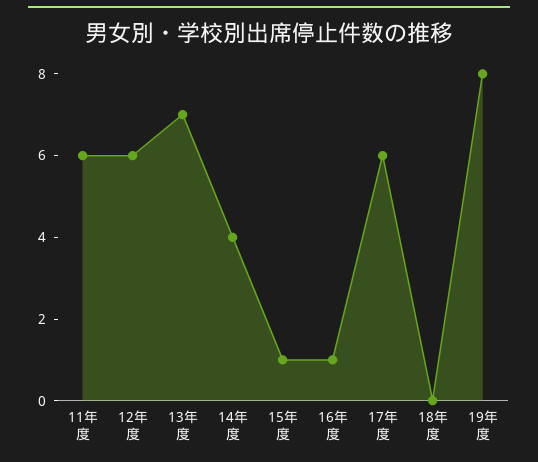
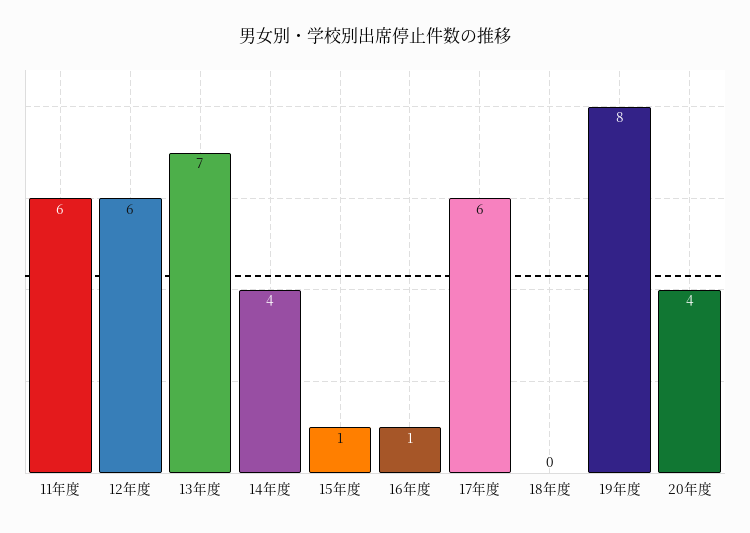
20年度: none -> 4

